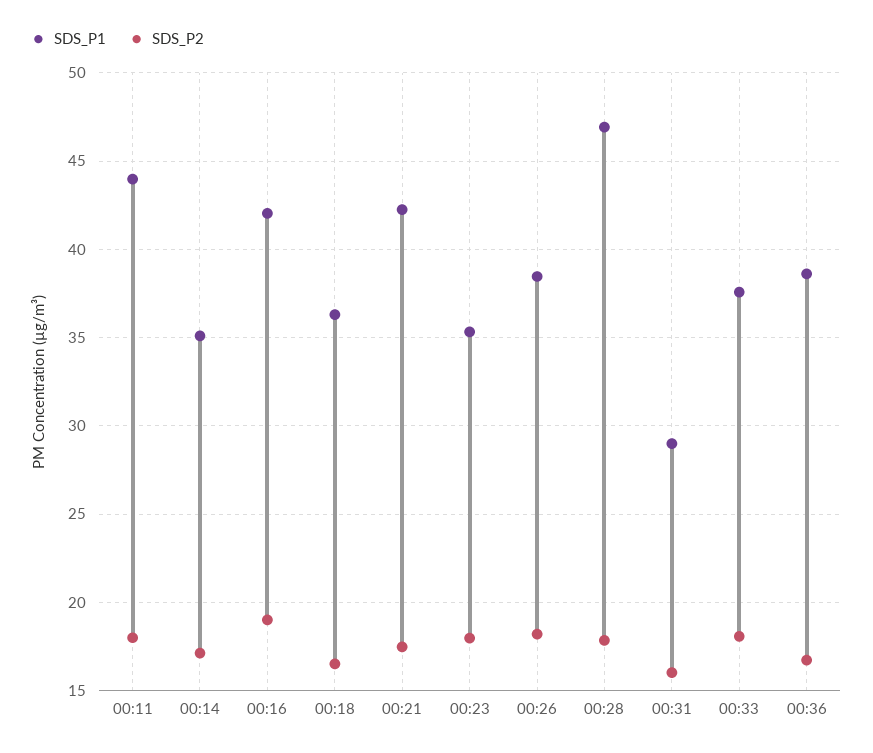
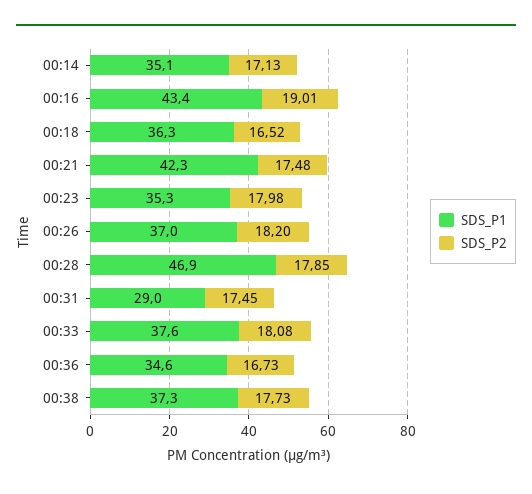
SDS_P1, 00:11: 44 -> none
SDS_P2, 00:11: 18 -> none
SDS_P1, 00:16: 42 -> 43.4
SDS_P1, 00:26: 38.5 -> 37
SDS_P2, 00:31: 16 -> 17.45
SDS_P1, 00:36: 38.5 -> 34.6
SDS_P1, 00:38: none -> 37.3
SDS_P2, 00:38: none -> 17.73

